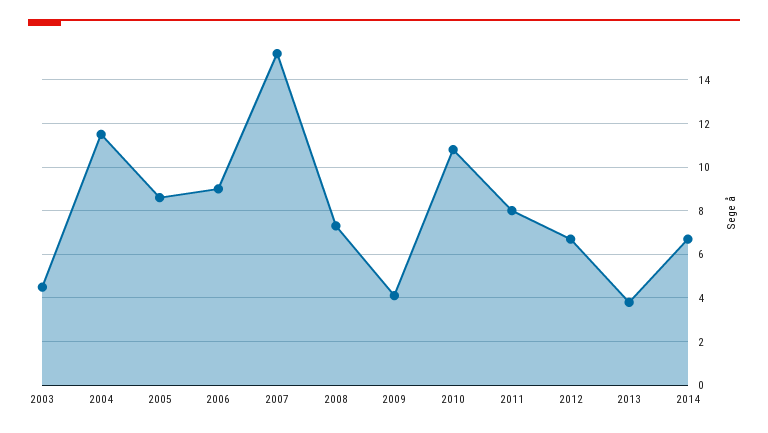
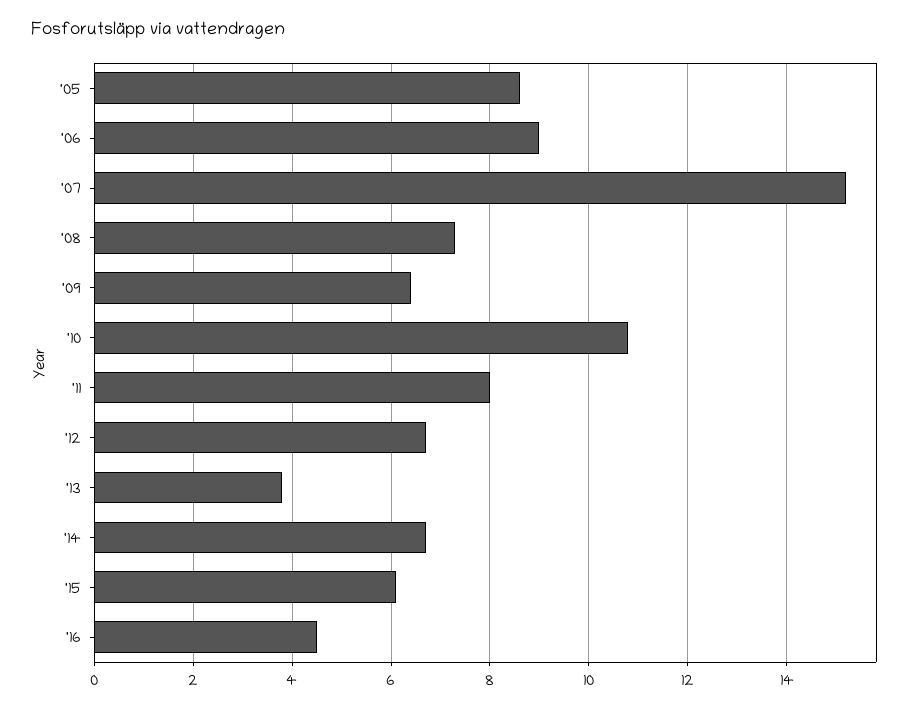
2003: 4.5 -> none
2004: 11.5 -> none
2009: 4 -> 6.5
'15: none -> 6
'16: none -> 4.5

